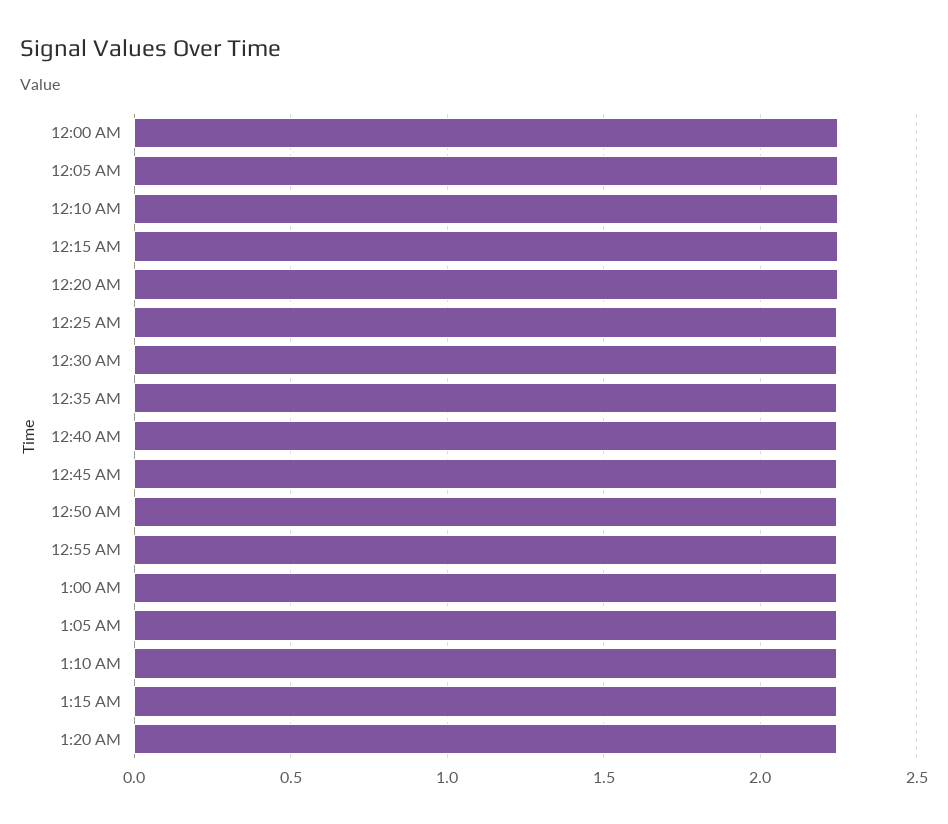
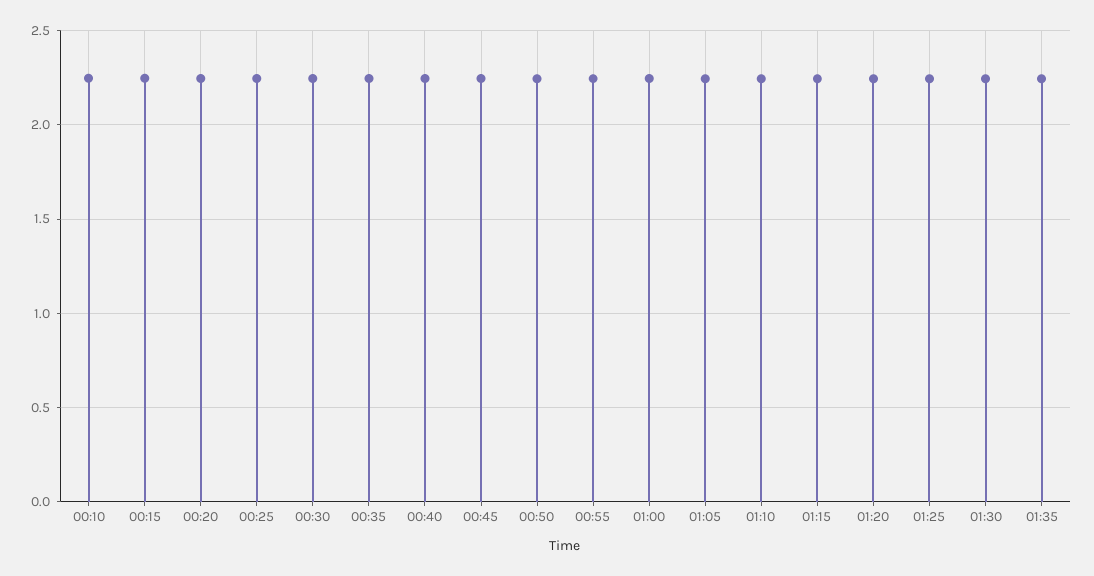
12:00 AM: 2.25 -> none
12:05 AM: 2.25 -> none
01:25: none -> 2.25
01:30: none -> 2.25
01:35: none -> 2.25

